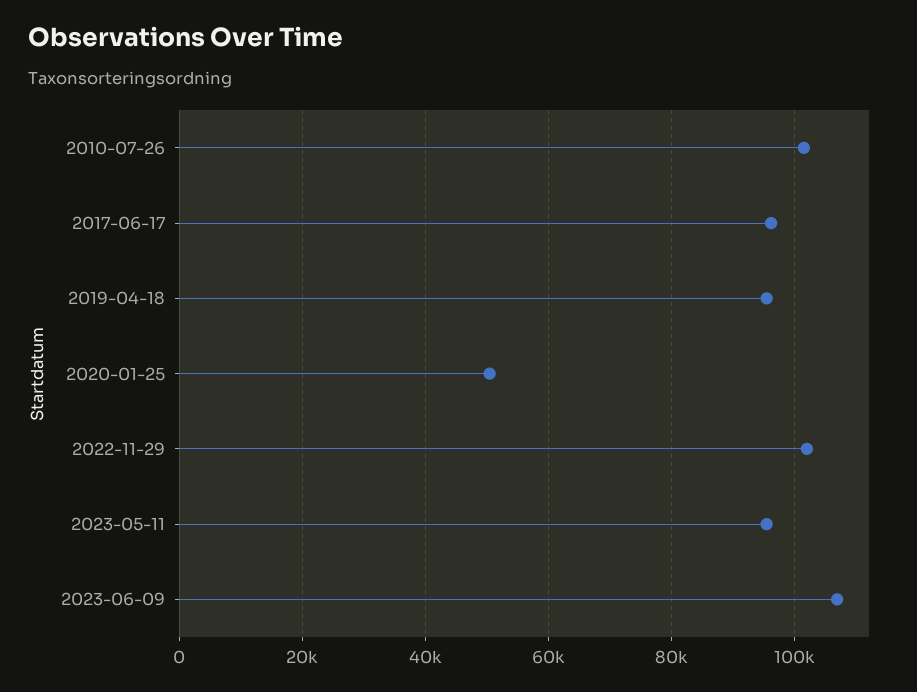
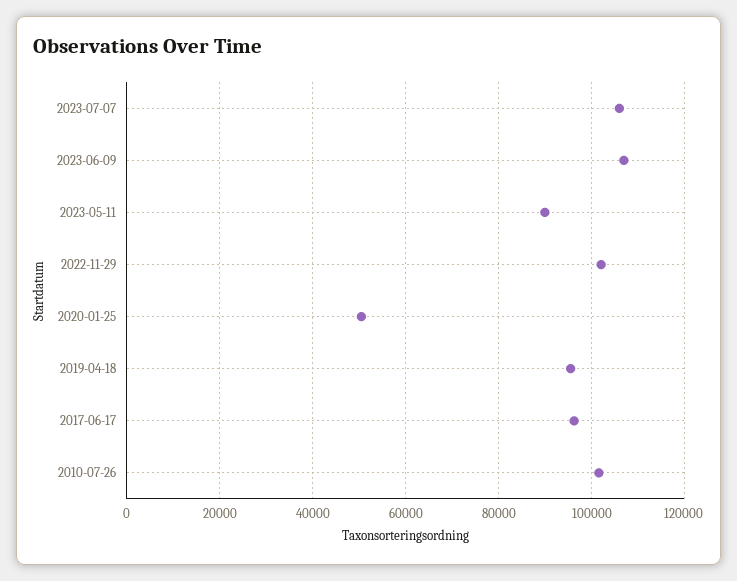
2023-05-11: 96000 -> 90000
2023-07-07: none -> 106000

